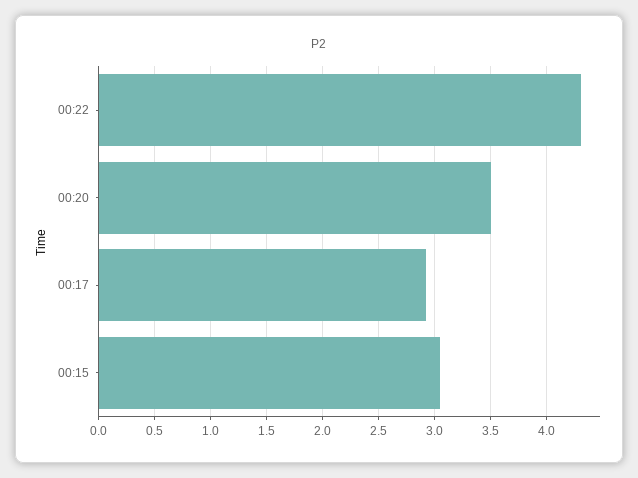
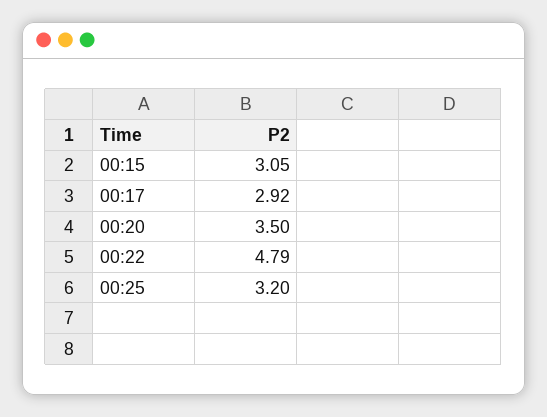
00:22: 4.3 -> 4.79
00:25: none -> 3.2

